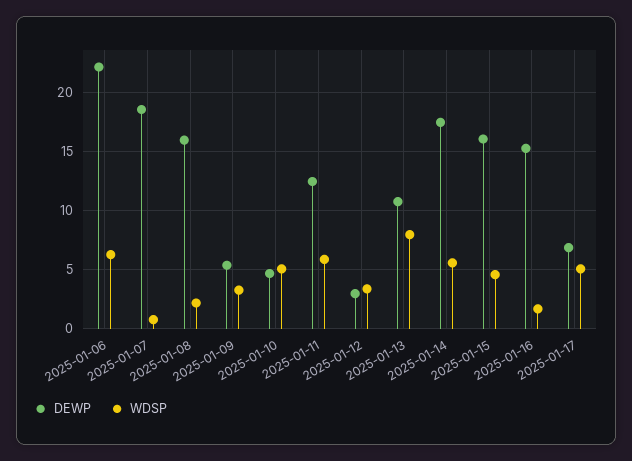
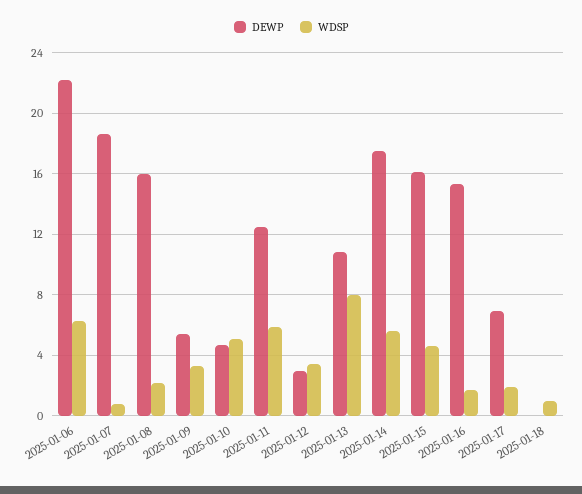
WDSP, 2025-01-17: 5 -> 2
DEWP, 2025-01-18: none -> 0
WDSP, 2025-01-18: none -> 1

